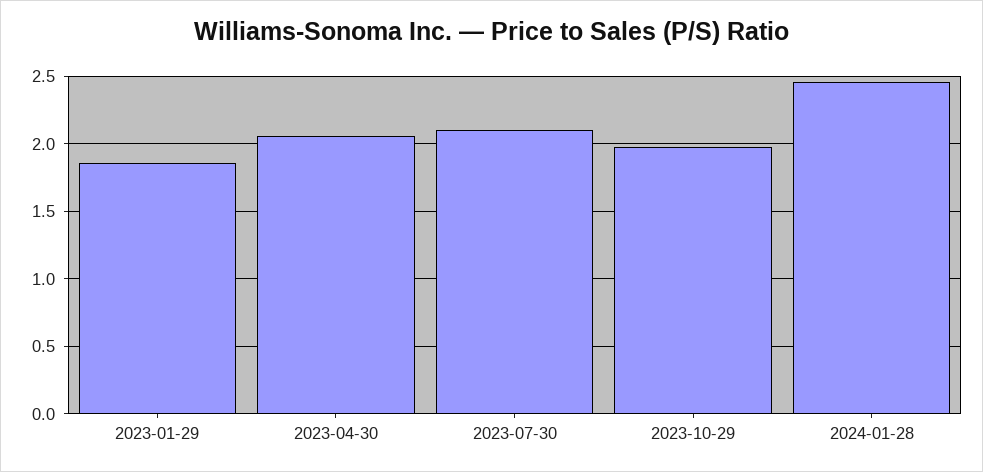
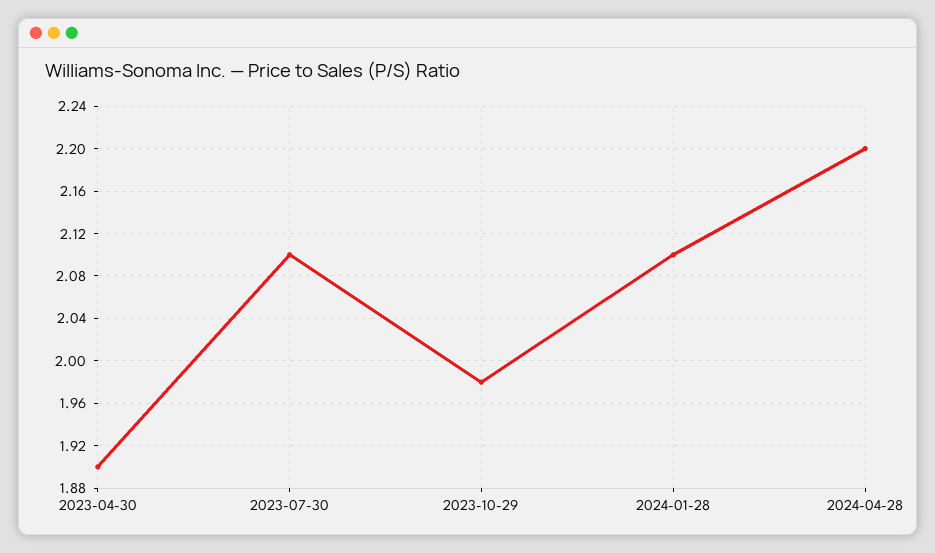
2023-01-29: 1.85 -> none
2023-04-30: 2.05 -> 1.9
2024-01-28: 2.45 -> 2.1
2024-04-28: none -> 2.2

